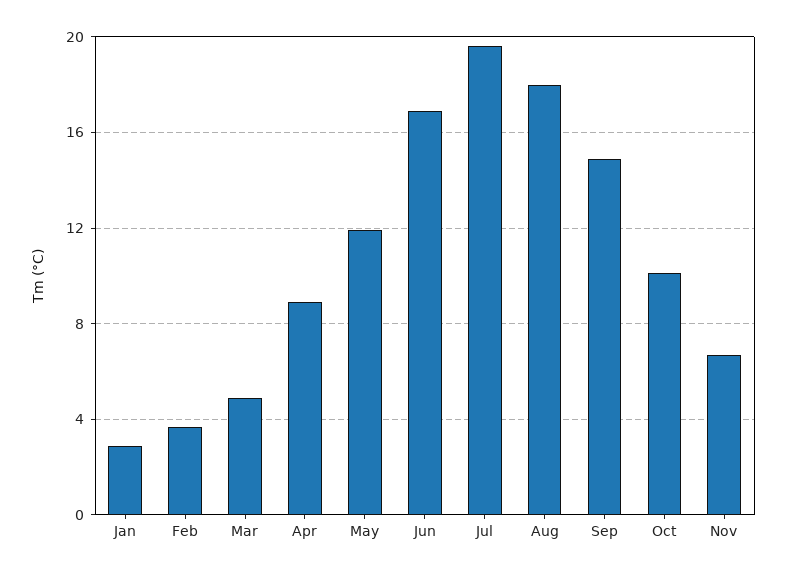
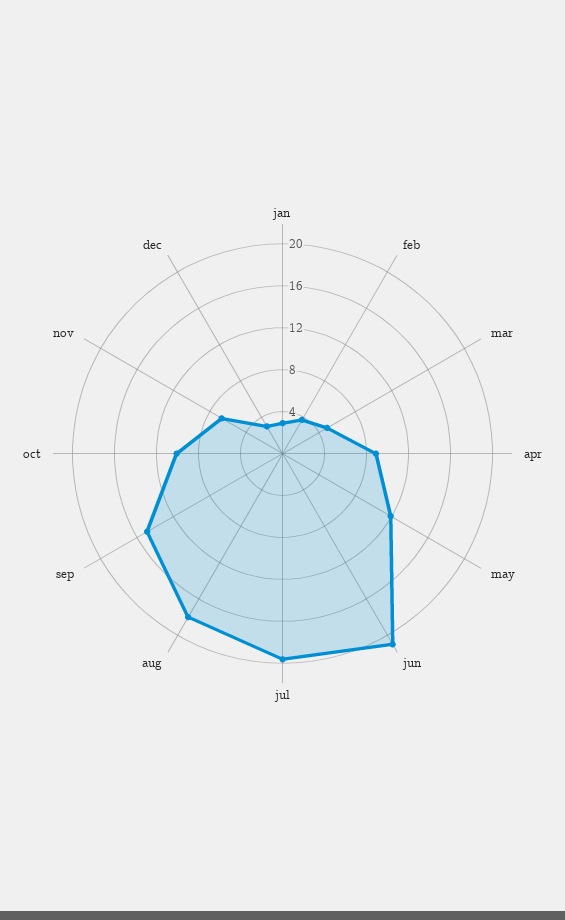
Jun: 17 -> 21
dec: none -> 3

